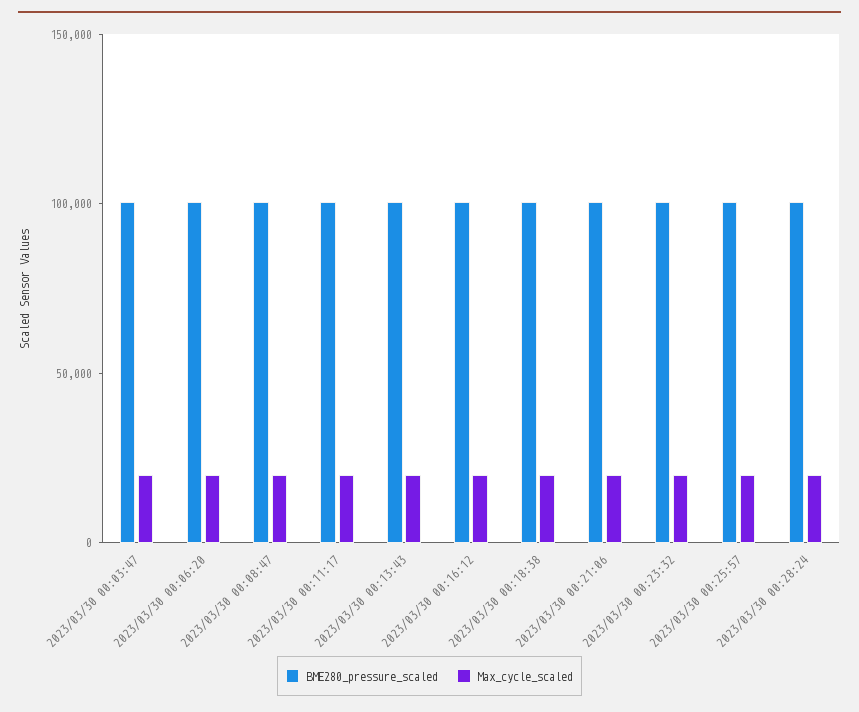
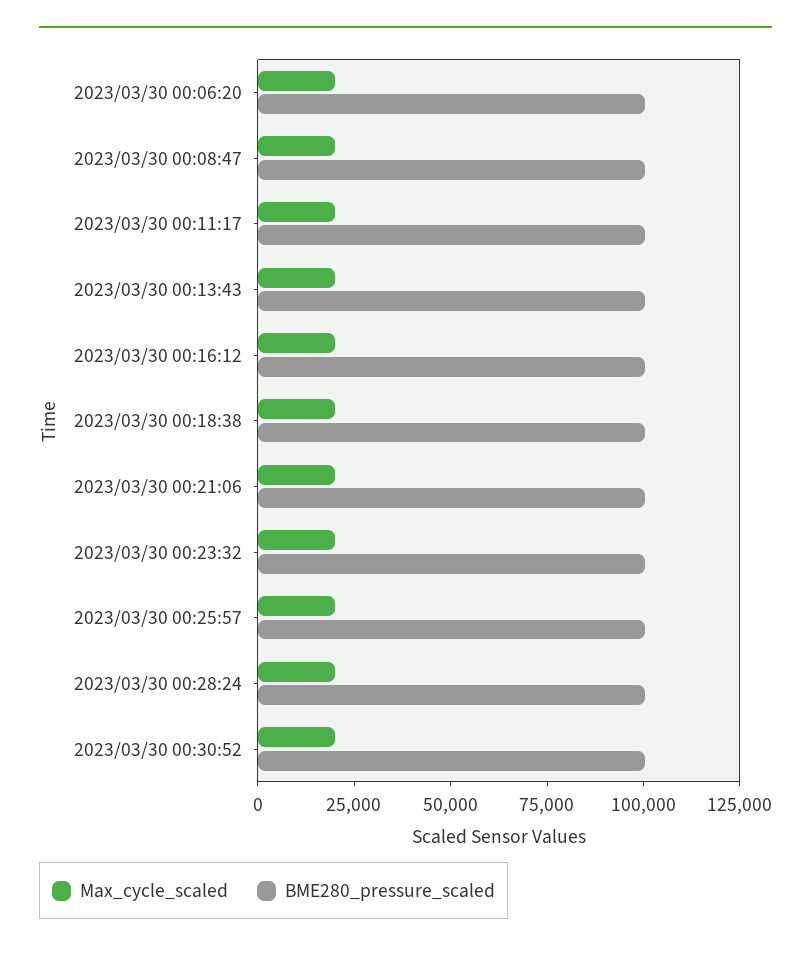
BME280_pressure_scaled, 2023/03/30 00:03:47: 100000 -> none
Max_cycle_scaled, 2023/03/30 00:03:47: 20000 -> none
Max_cycle_scaled, 2023/03/30 00:30:52: none -> 20000
BME280_pressure_scaled, 2023/03/30 00:30:52: none -> 100000

